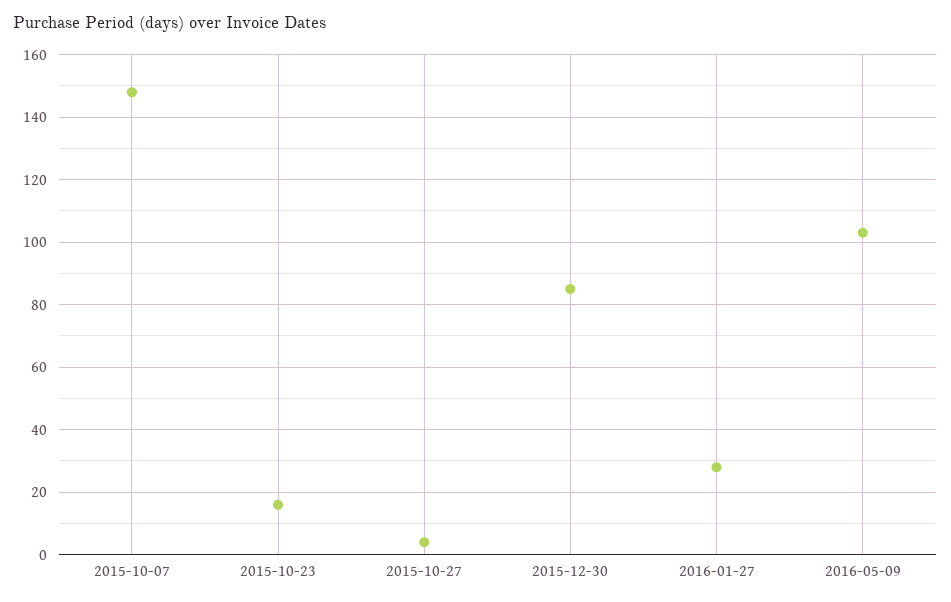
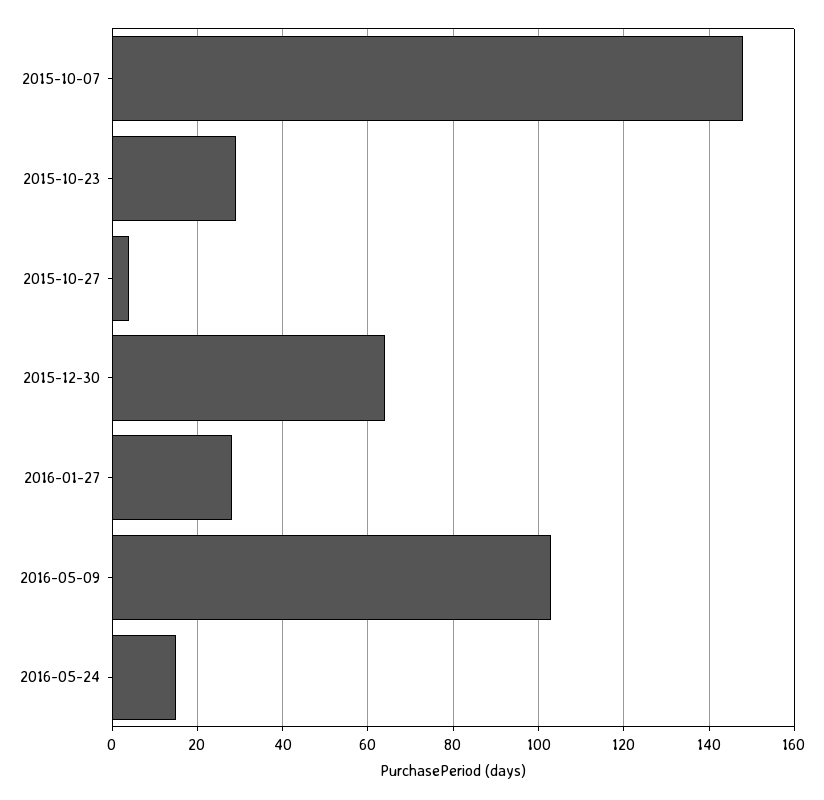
2015-10-23: 15 -> 30
2015-12-30: 85 -> 65
2016-05-24: none -> 15

